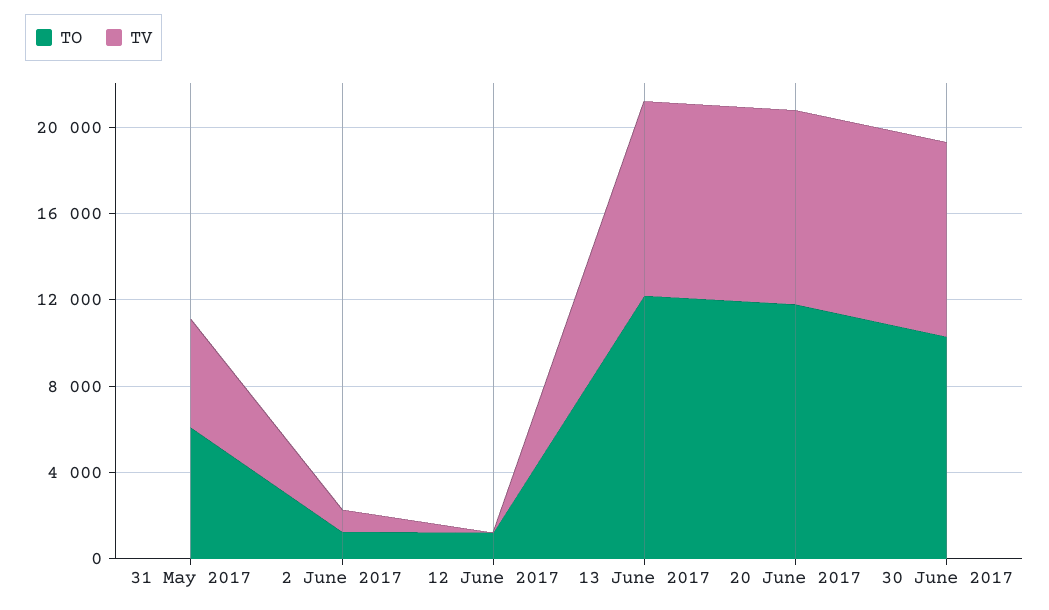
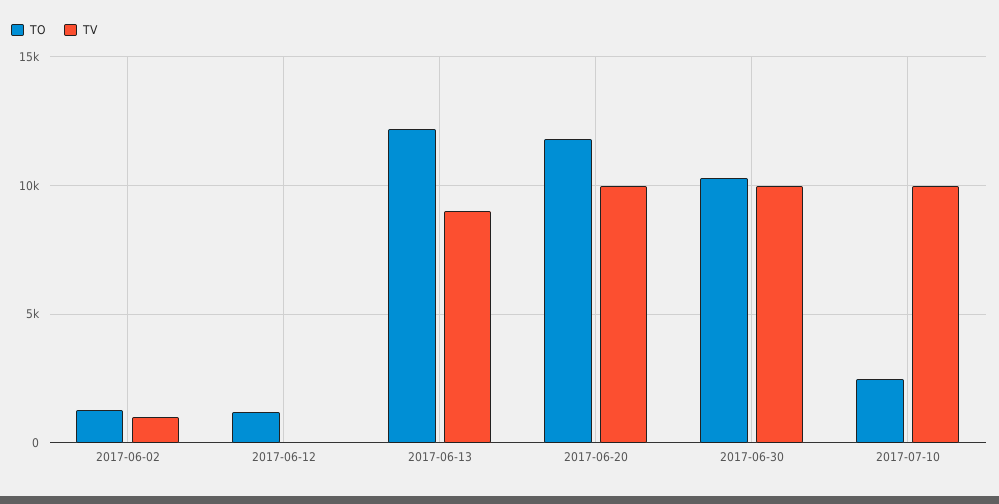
TO, 31 May 2017: 6000 -> none
TV, 31 May 2017: 5000 -> none
TV, 20 June 2017: 9000 -> 10000
TV, 30 June 2017: 9000 -> 10000
TO, 2017-07-10: none -> 2500
TV, 2017-07-10: none -> 10000

